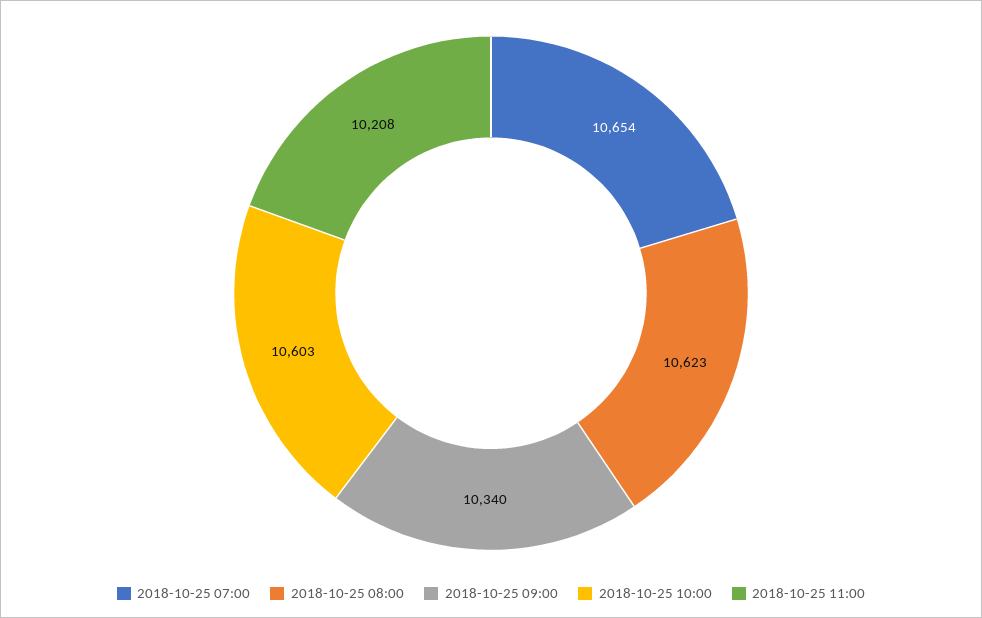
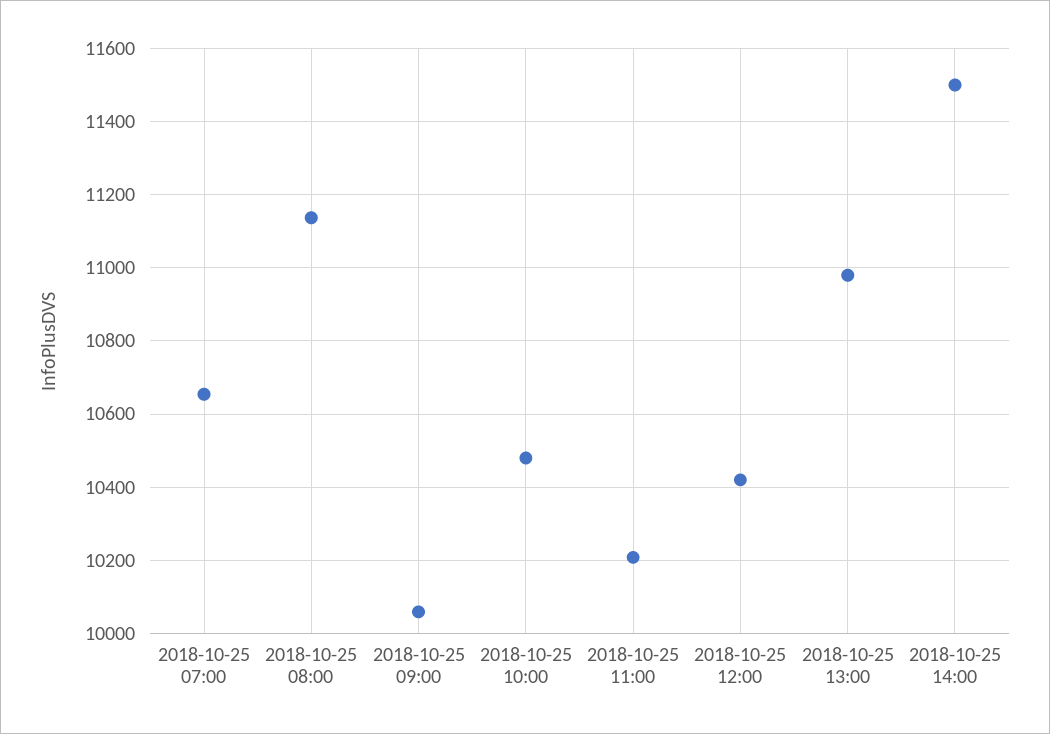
2018-10-25 08:00: 10623 -> 11140
2018-10-25 09:00: 10340 -> 10060
2018-10-25 10:00: 10603 -> 10480
2018-10-25 12:00: none -> 10420
2018-10-25 13:00: none -> 10980
2018-10-25 14:00: none -> 11500

